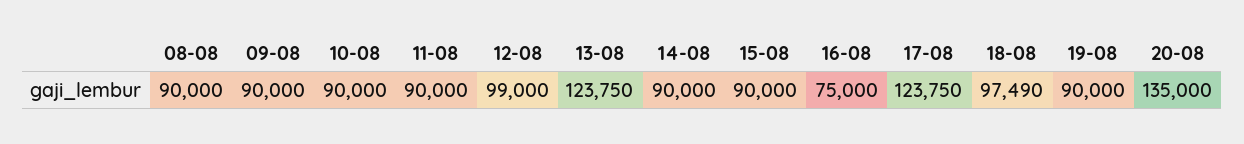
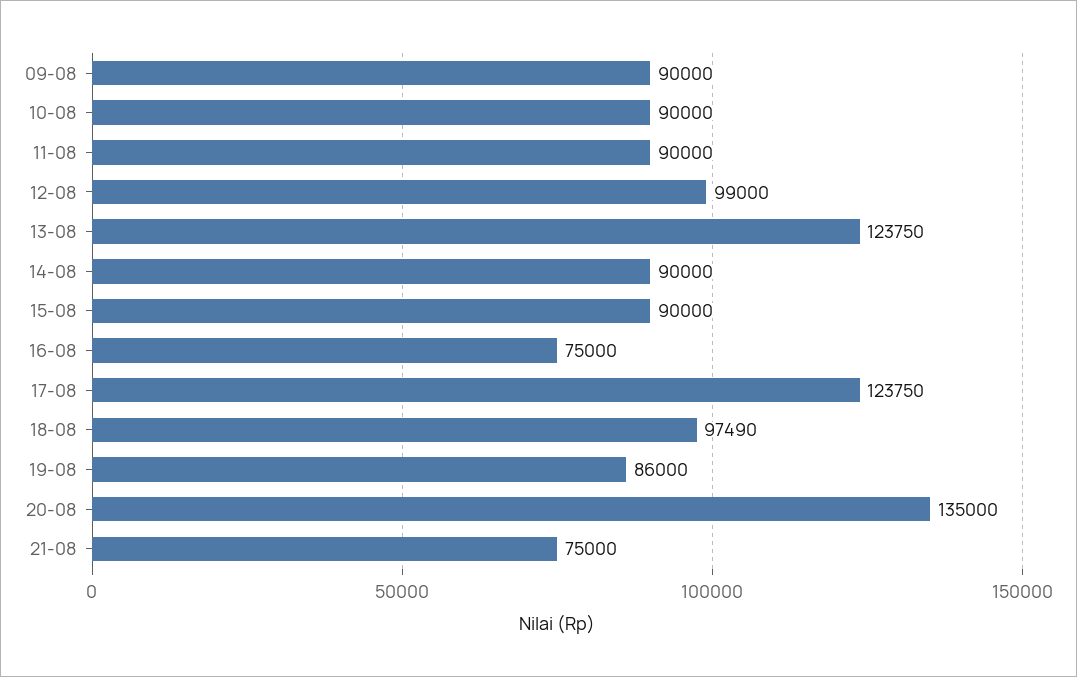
08-08: 90000 -> none
19-08: 90000 -> 86000
21-08: none -> 75000

